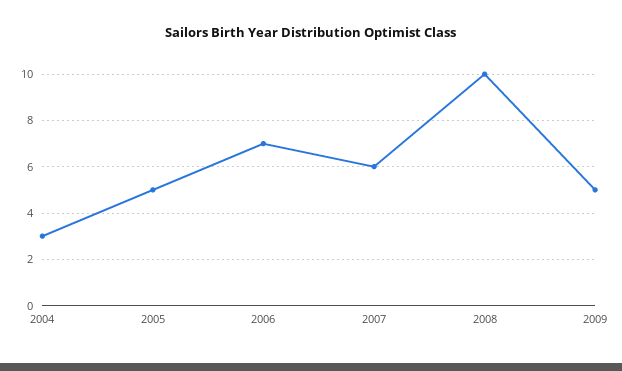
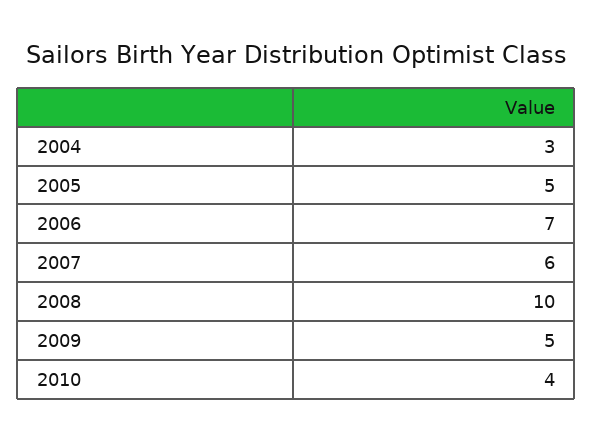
2010: none -> 4

